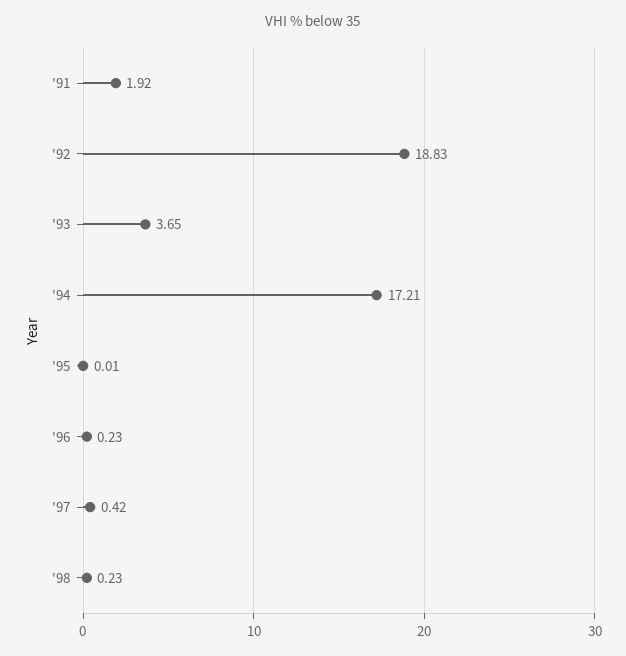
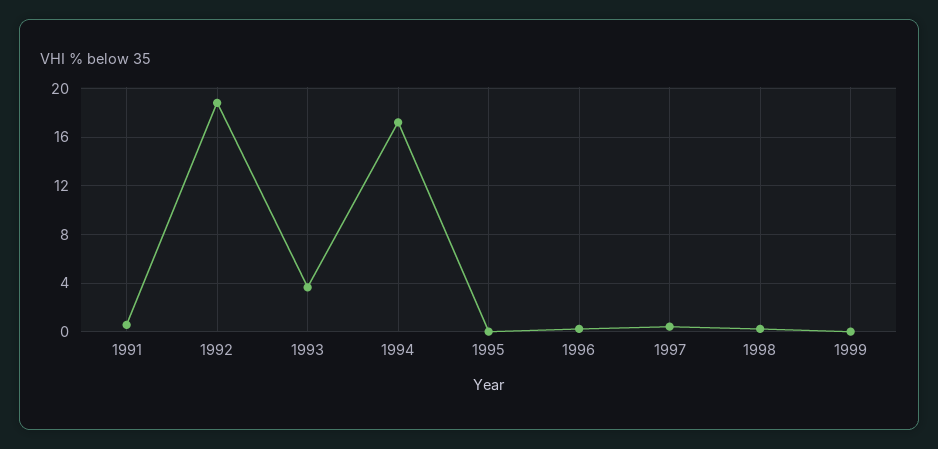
'91: 1.92 -> 0.5
1999: none -> 0

